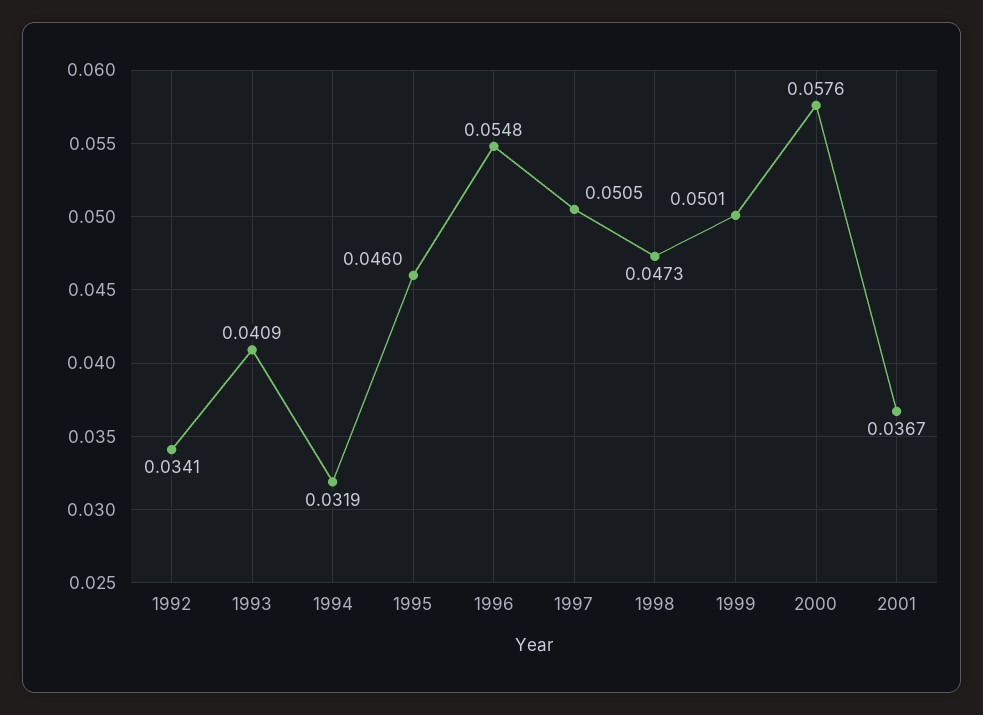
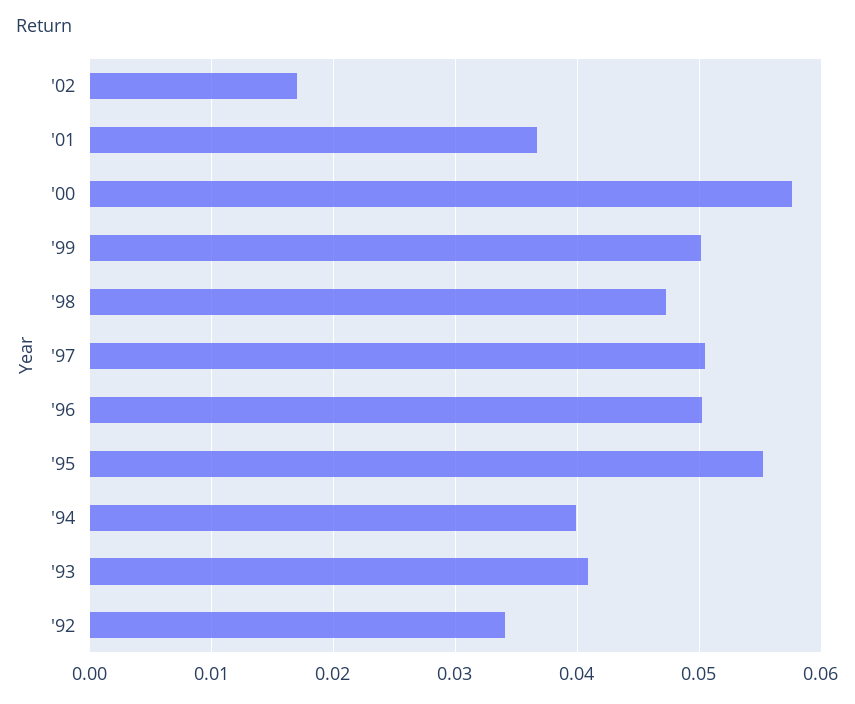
1994: 0.0319 -> 0.04
1995: 0.046 -> 0.055
1996: 0.0548 -> 0.05
'02: none -> 0.017

